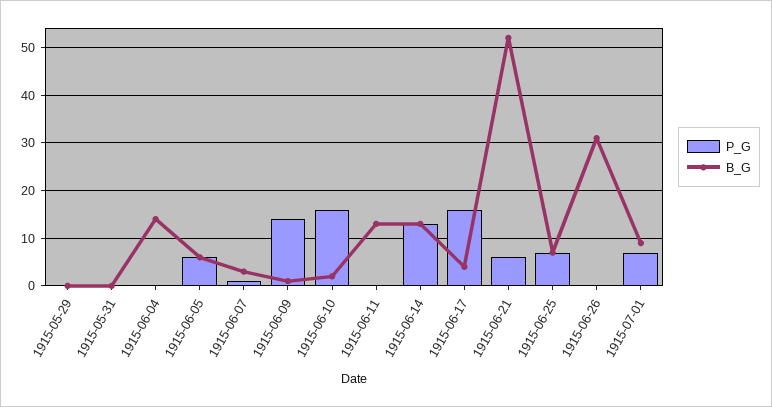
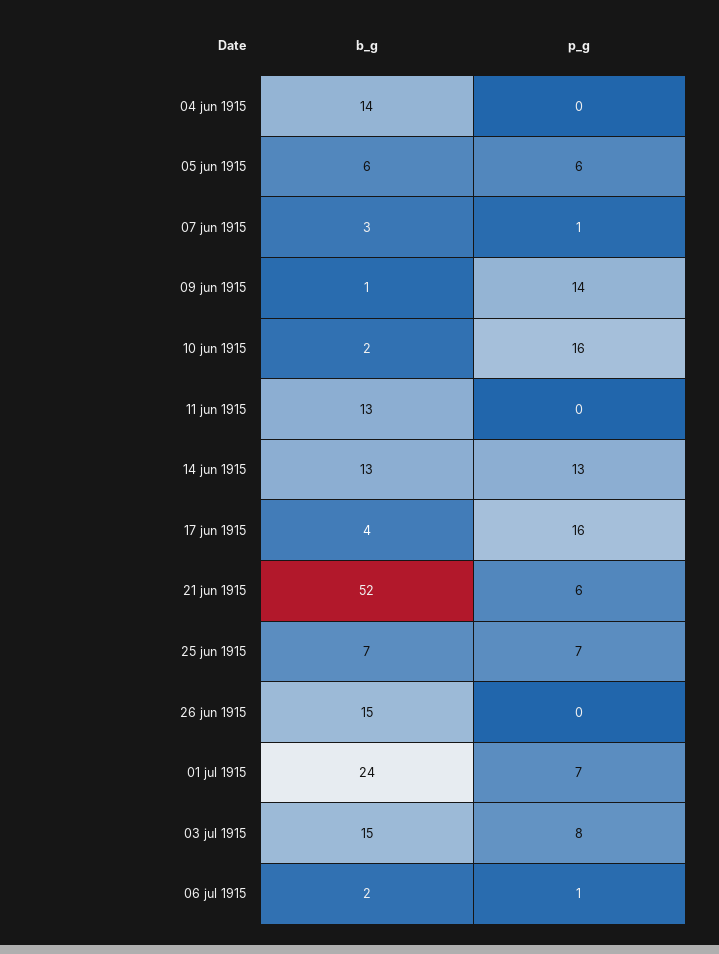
P_G, 1915-05-29: 0 -> none
B_G, 1915-05-29: 0 -> none
P_G, 1915-05-31: 0 -> none
B_G, 1915-05-31: 0 -> none
B_G, 1915-06-26: 30 -> 15
B_G, 1915-07-01: 10 -> 24
B_G, 03 jul 1915: none -> 15
P_G, 03 jul 1915: none -> 8
B_G, 06 jul 1915: none -> 2
P_G, 06 jul 1915: none -> 1

